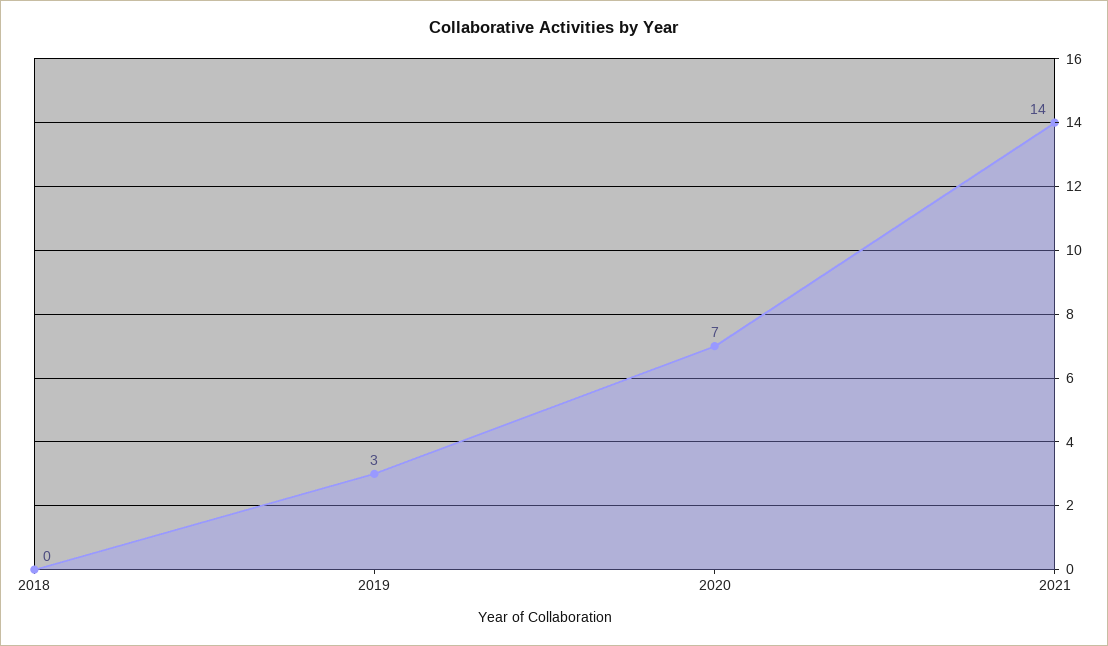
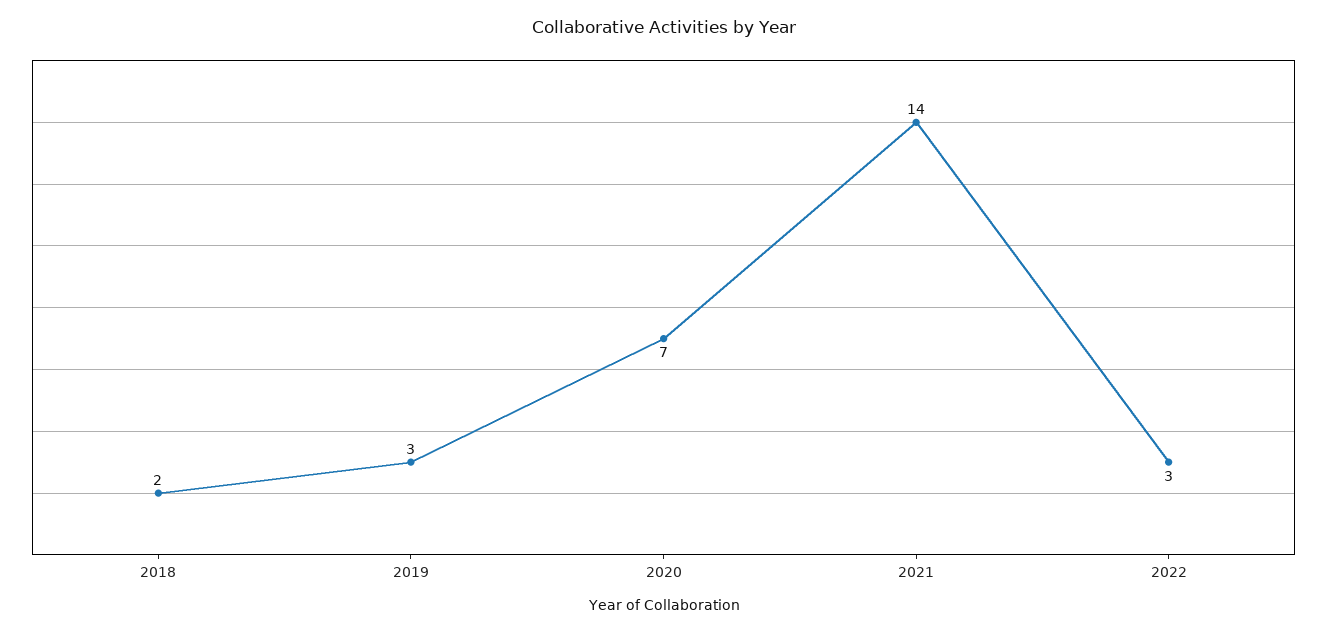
2018: 0 -> 2
2022: none -> 3

